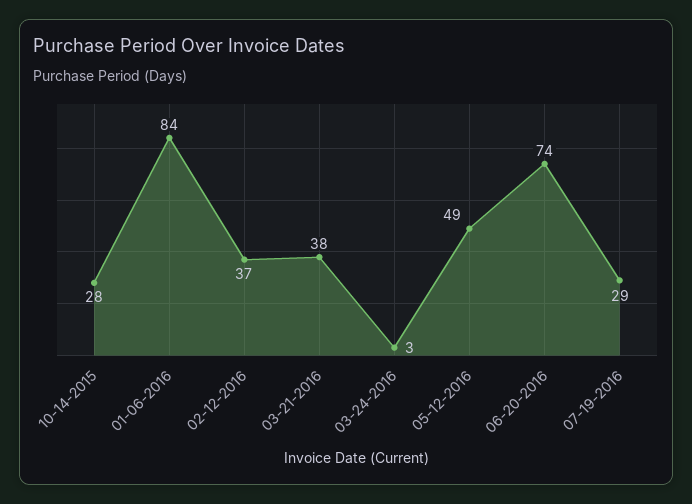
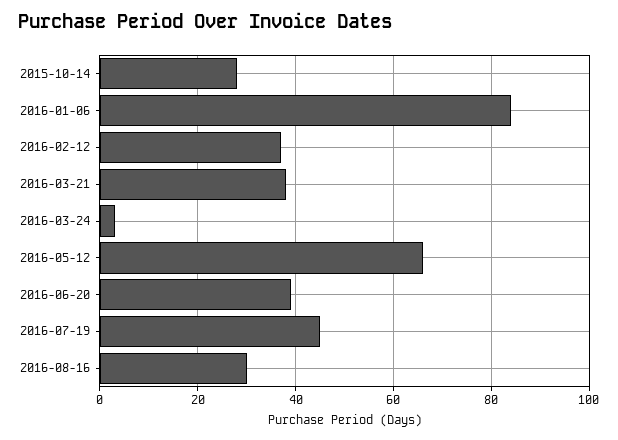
05-12-2016: 49 -> 65
06-20-2016: 74 -> 40
07-19-2016: 29 -> 45
2016-08-16: none -> 30

